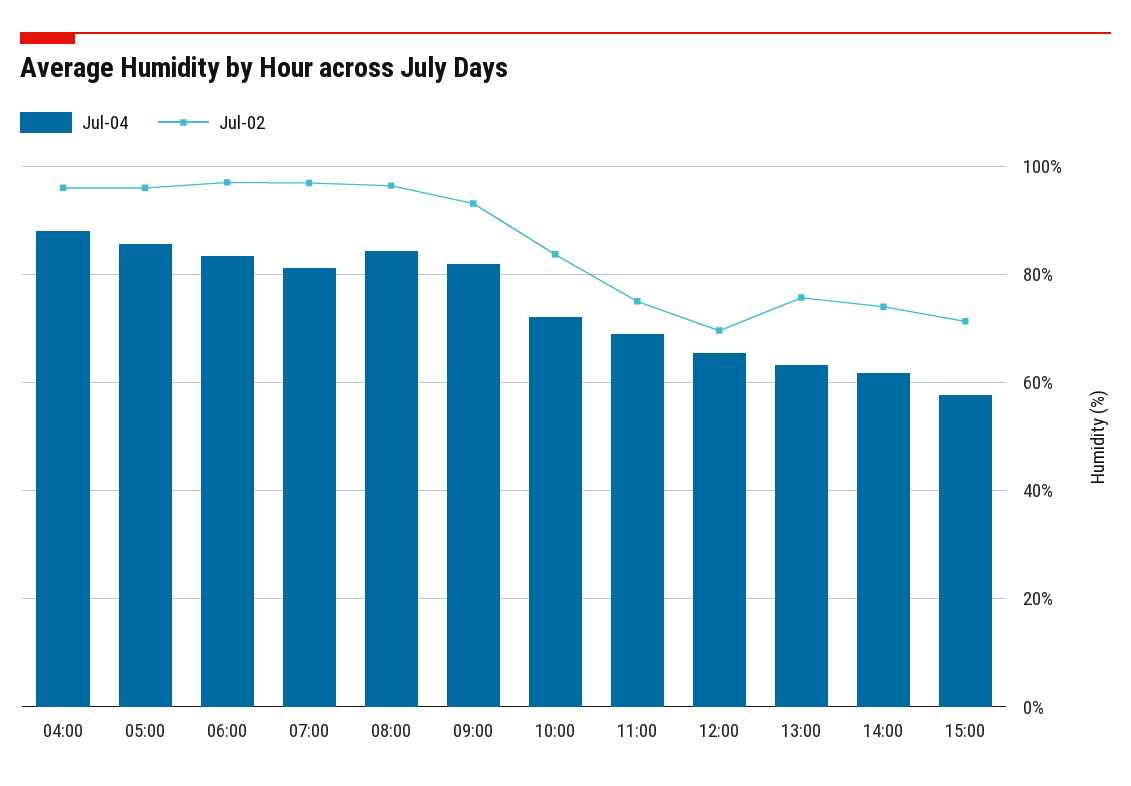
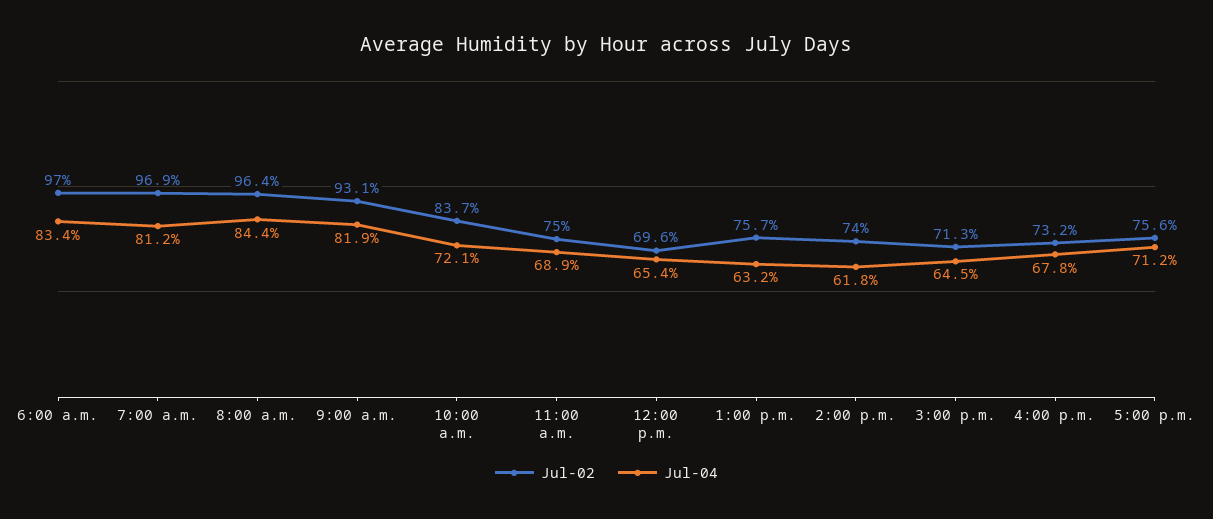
Jul-04, 04:00: 88 -> none
Jul-02, 04:00: 96 -> none
Jul-04, 05:00: 86 -> none
Jul-02, 05:00: 96 -> none
Jul-04, 15:00: 58 -> 64.5
Jul-02, 4:00 p.m.: none -> 73.2
Jul-04, 4:00 p.m.: none -> 67.8
Jul-02, 5:00 p.m.: none -> 75.6
Jul-04, 5:00 p.m.: none -> 71.2

